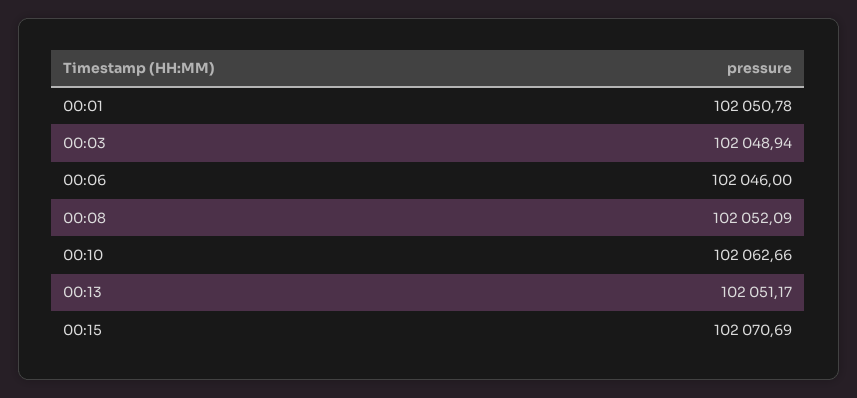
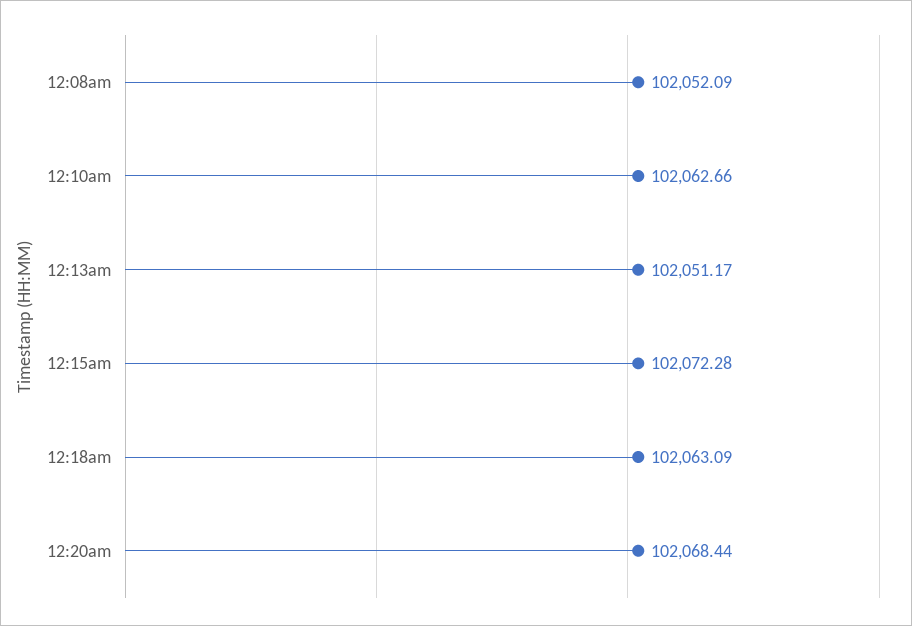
00:01: 102050.78 -> none
00:03: 102048.94 -> none
00:06: 102046 -> none
00:15: 102070.69 -> 102072.28
12:18am: none -> 102063.09
12:20am: none -> 102068.44

